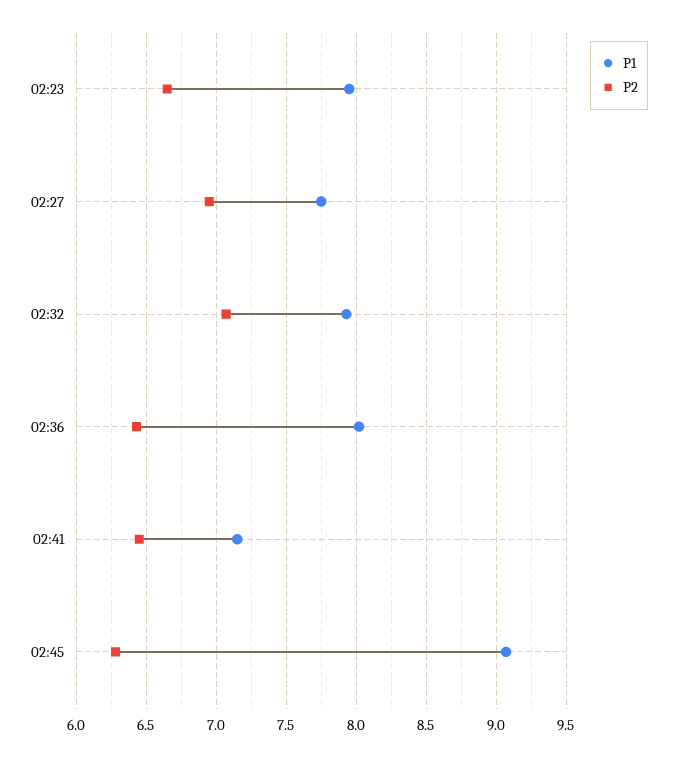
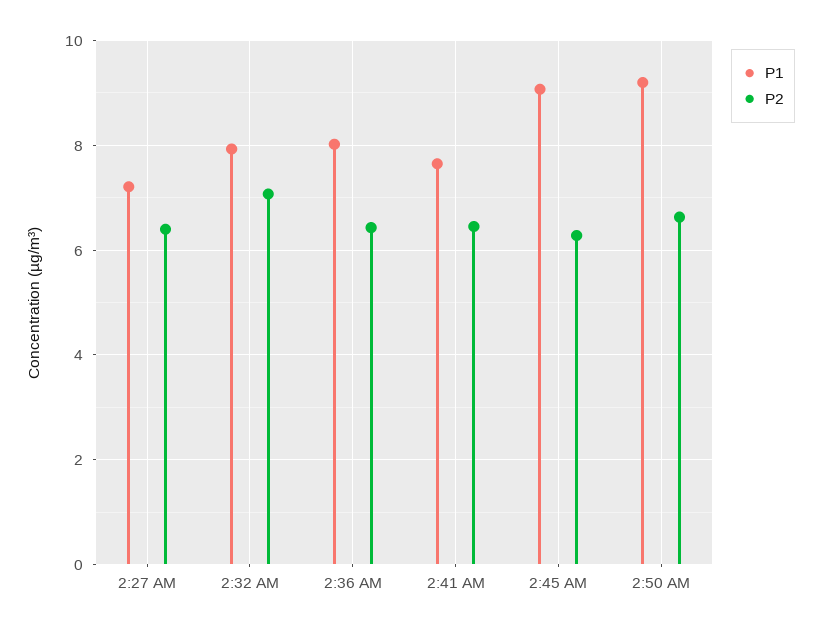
P1, 02:23: 7.95 -> none
P2, 02:23: 6.65 -> none
P1, 02:27: 7.75 -> 7.2
P2, 02:27: 6.95 -> 6.4
P1, 02:41: 7.15 -> 7.6
P1, 2:50 AM: none -> 9.2
P2, 2:50 AM: none -> 6.6

